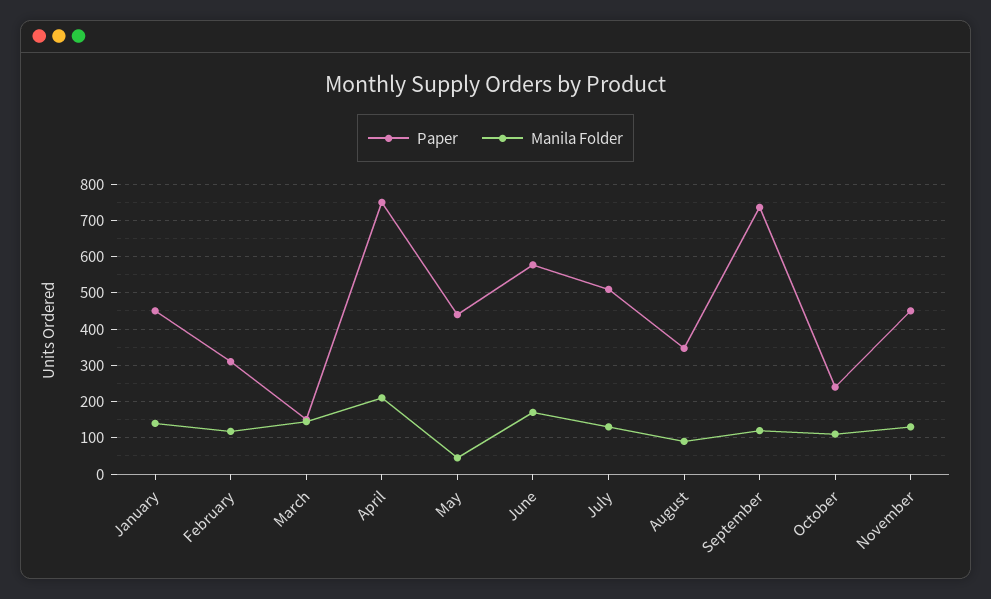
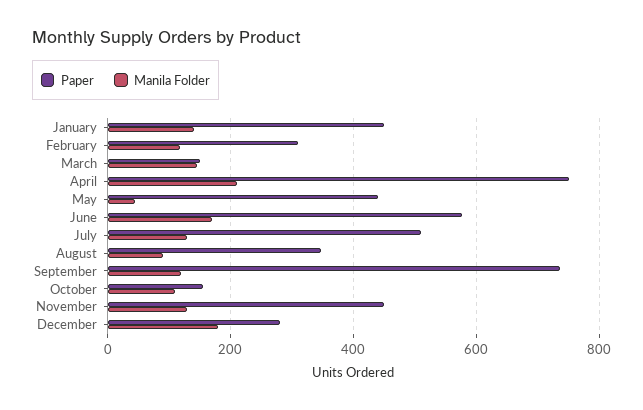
Paper, October: 240 -> 160
Paper, December: none -> 280
Manila Folder, December: none -> 180

